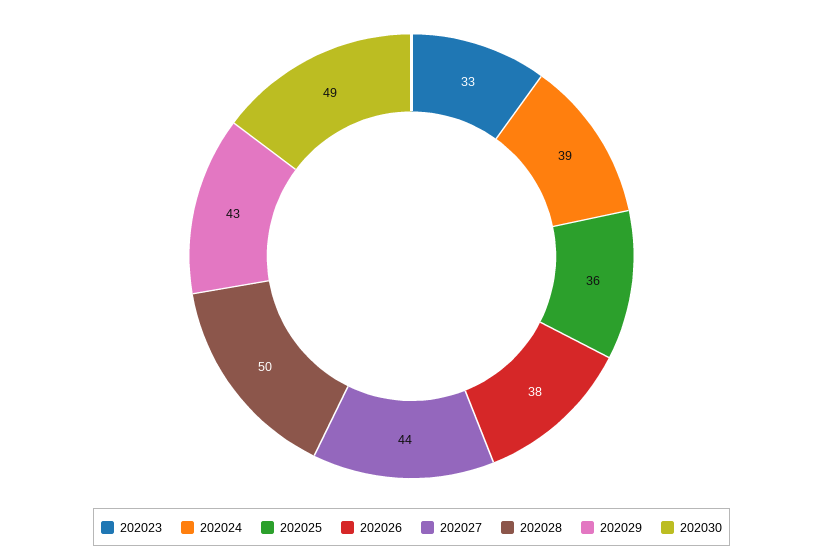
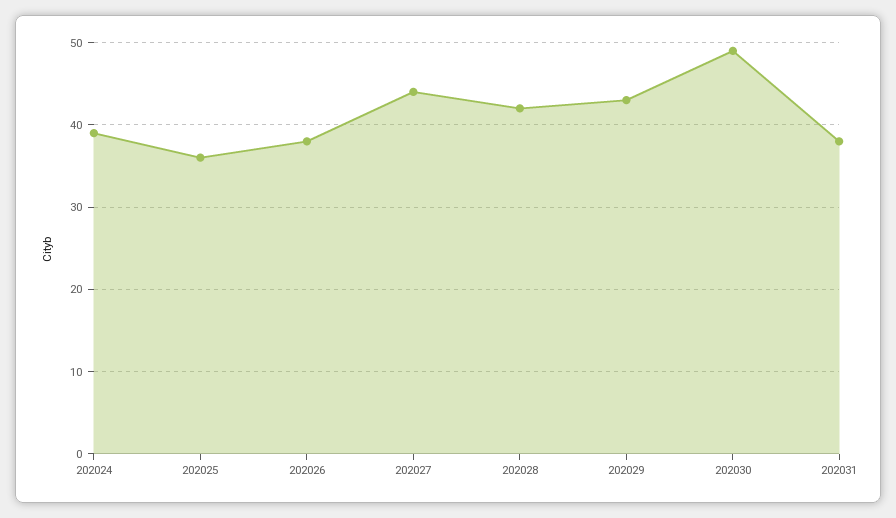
202023: 33 -> none
202028: 50 -> 42
202031: none -> 38

